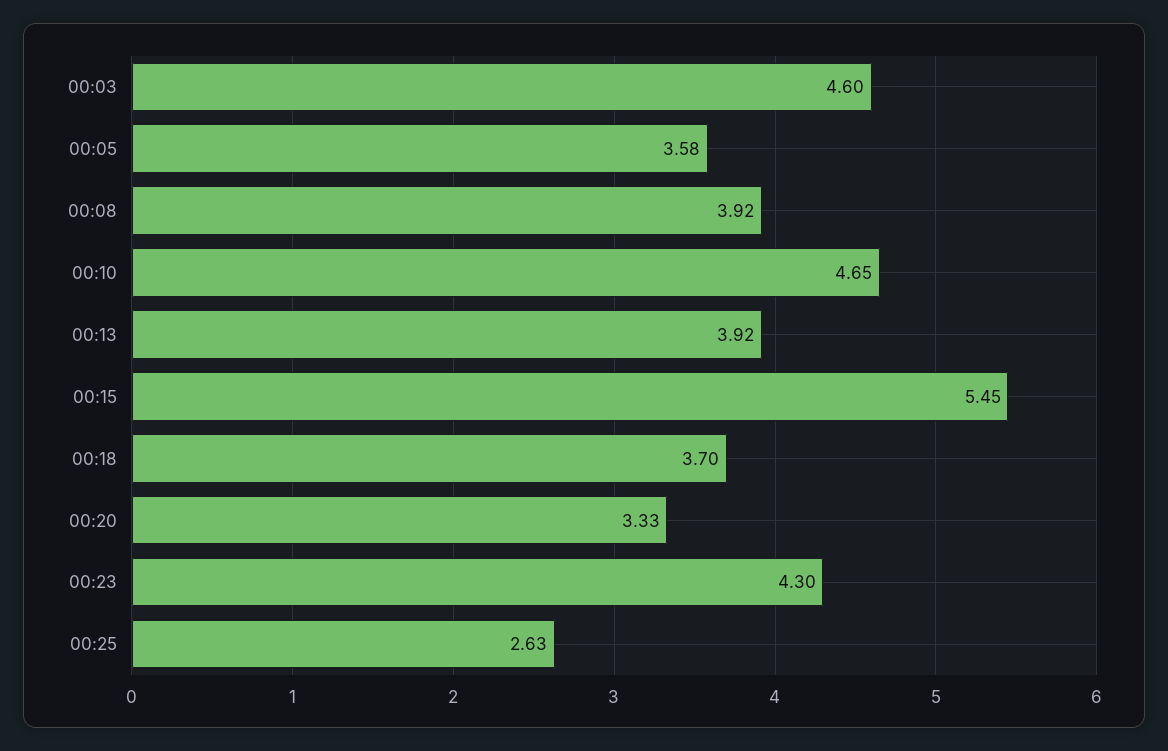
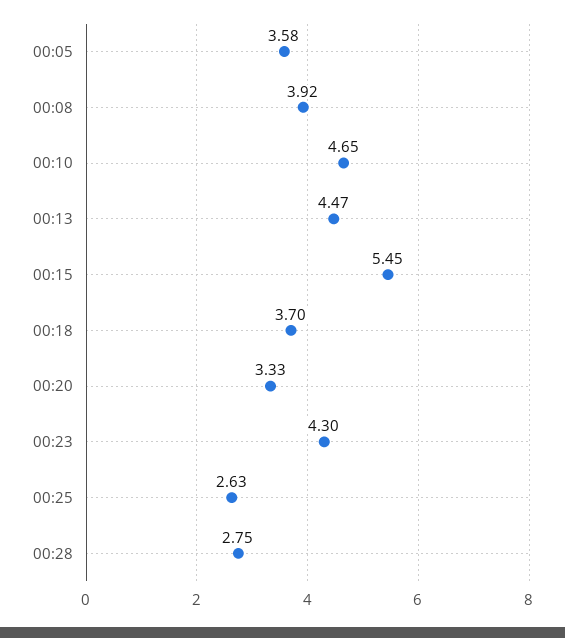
00:03: 4.6 -> none
00:13: 3.92 -> 4.47
00:28: none -> 2.75

